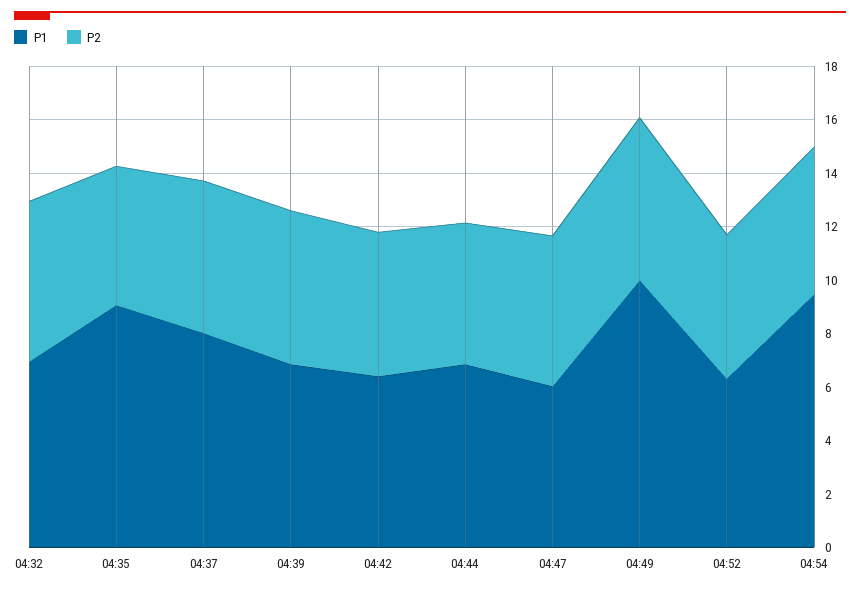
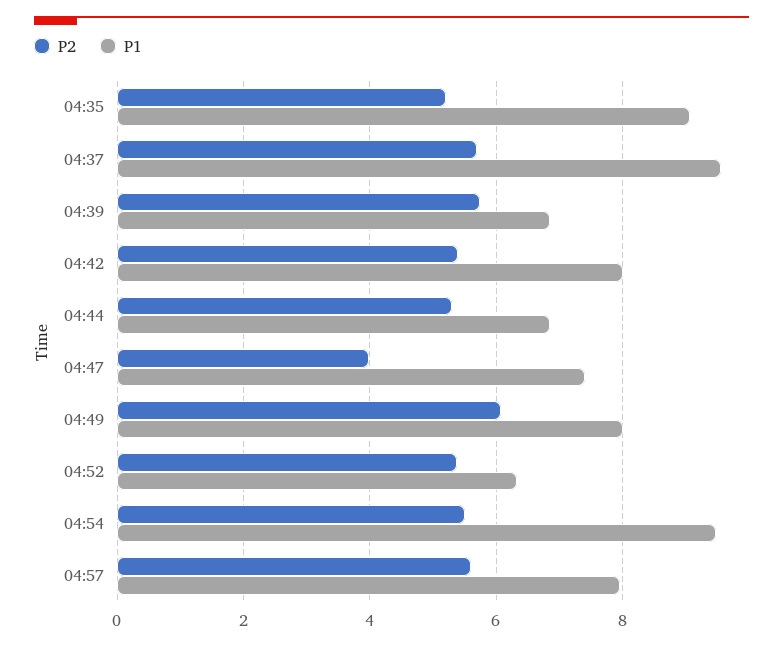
P1, 04:32: 7 -> none
P2, 04:32: 6 -> none
P1, 04:37: 8 -> 9.6
P1, 04:42: 6.5 -> 8
P1, 04:47: 6 -> 7.4
P2, 04:47: 5.5 -> 4
P1, 04:49: 10 -> 8
P2, 04:57: none -> 5.6
P1, 04:57: none -> 8

